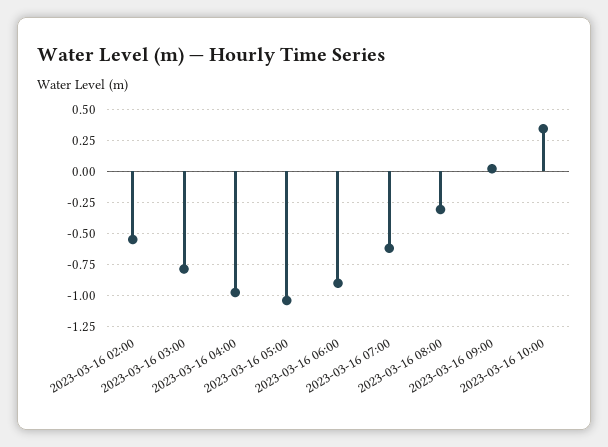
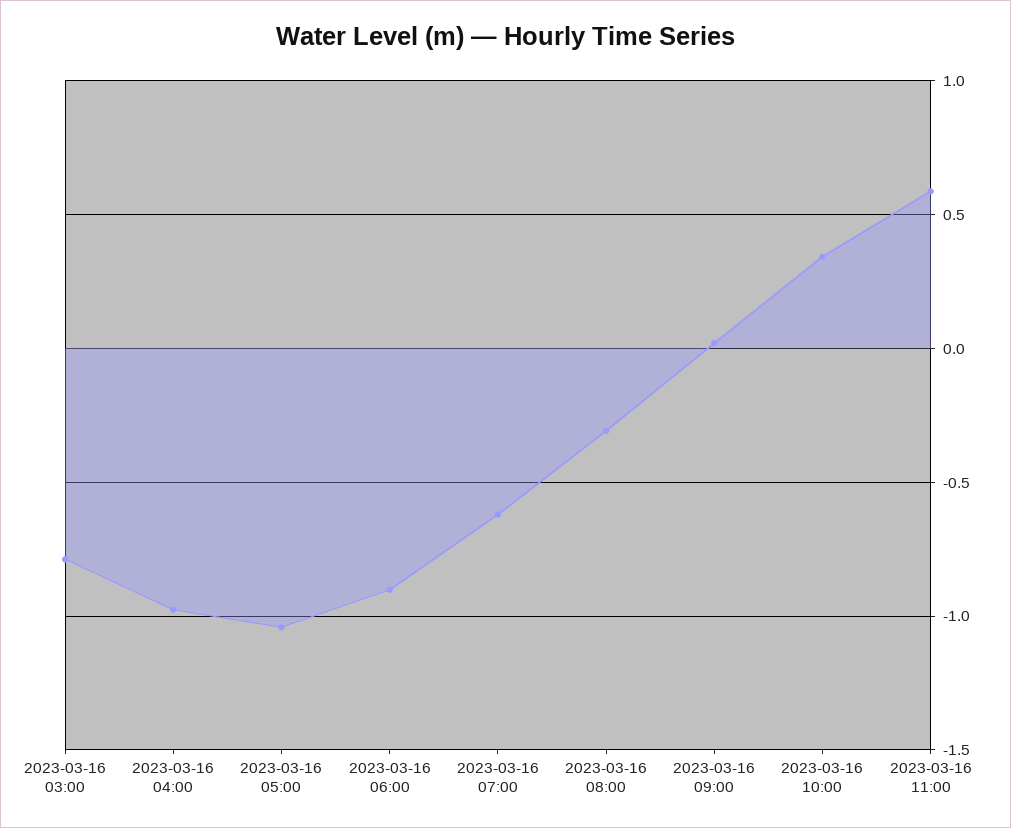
2023-03-16 02:00: -0.55 -> none
2023-03-16 11:00: none -> 0.6

